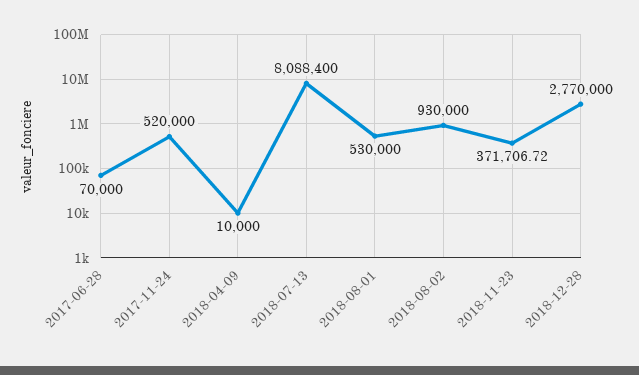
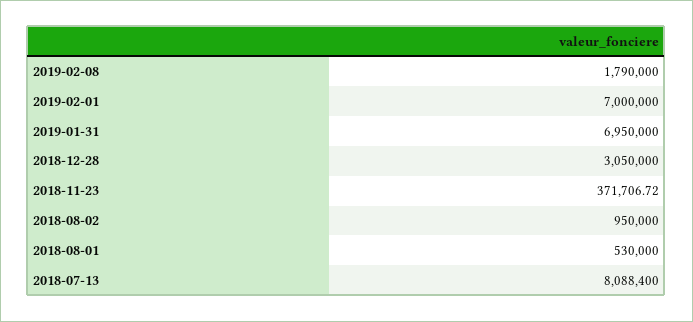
2017-06-28: 70000 -> none
2017-11-24: 520000 -> none
2018-04-09: 10000 -> none
2018-08-02: 930000 -> 950000
2018-12-28: 2770000 -> 3050000
2019-02-08: none -> 1790000
2019-02-01: none -> 7000000
2019-01-31: none -> 6950000

